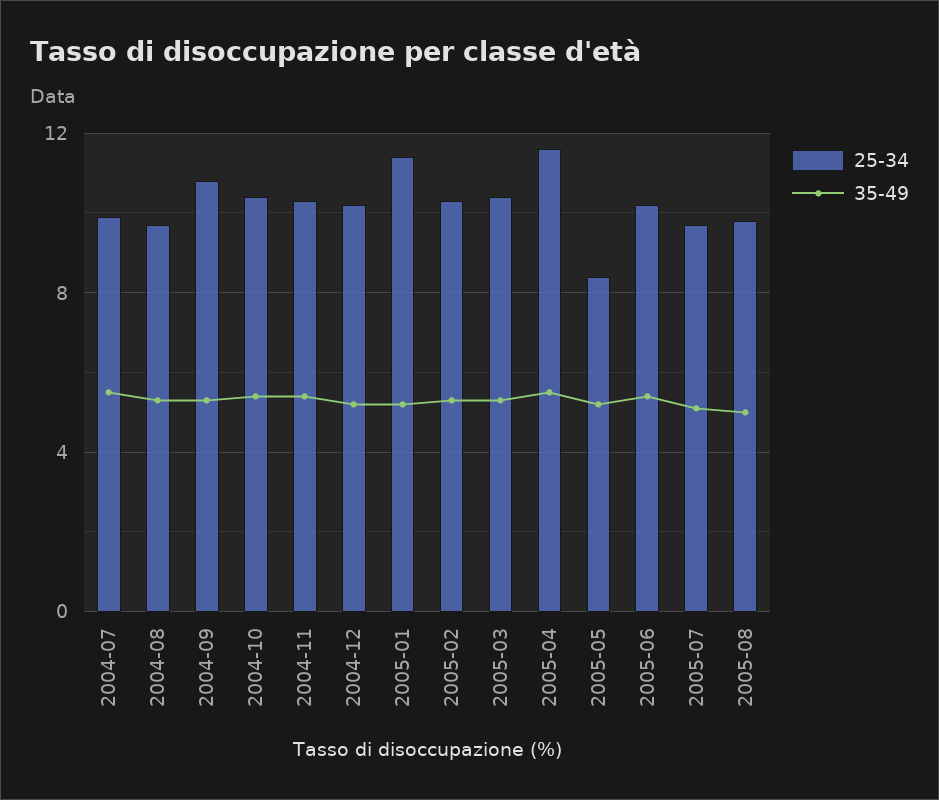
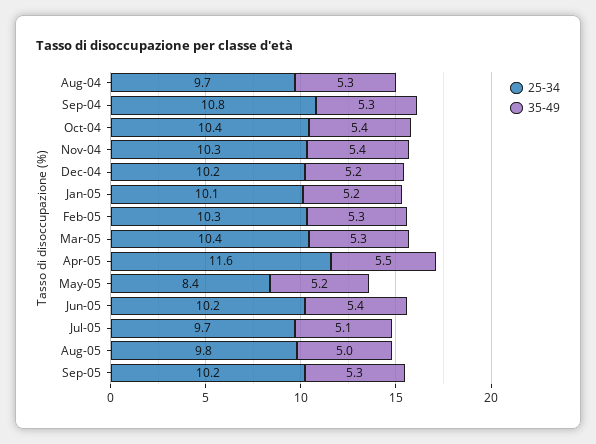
25-34, 2004-07: 10 -> none
35-49, 2004-07: 5.5 -> none
25-34, 2005-01: 11.5 -> 10.1
25-34, Sep-05: none -> 10.2
35-49, Sep-05: none -> 5.3

